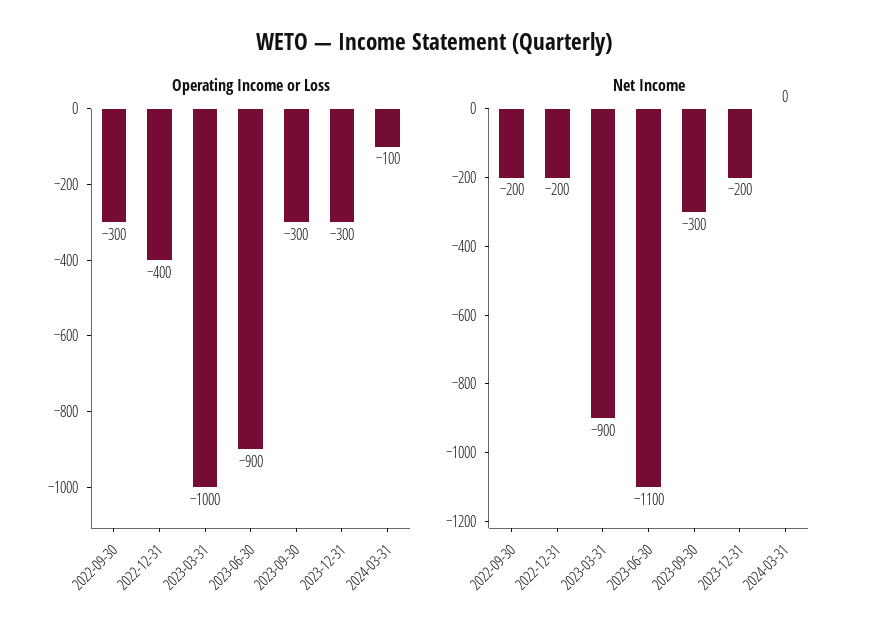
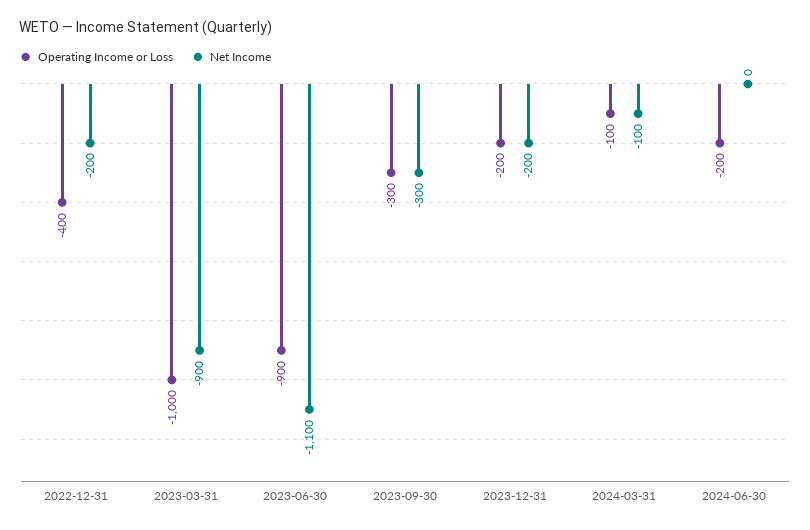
Operating Income or Loss, 2022-09-30: -300 -> none
Operating Income or Loss, 2023-12-31: -300 -> -200
Net Income, 2022-09-30: -200 -> none
Net Income, 2024-03-31: 0 -> -100
Operating Income or Loss, 2024-06-30: none -> -200
Net Income, 2024-06-30: none -> 0

